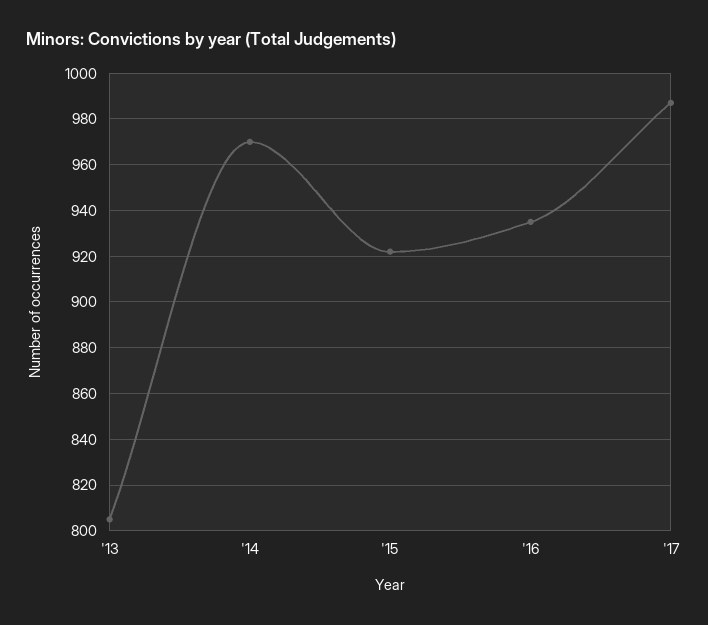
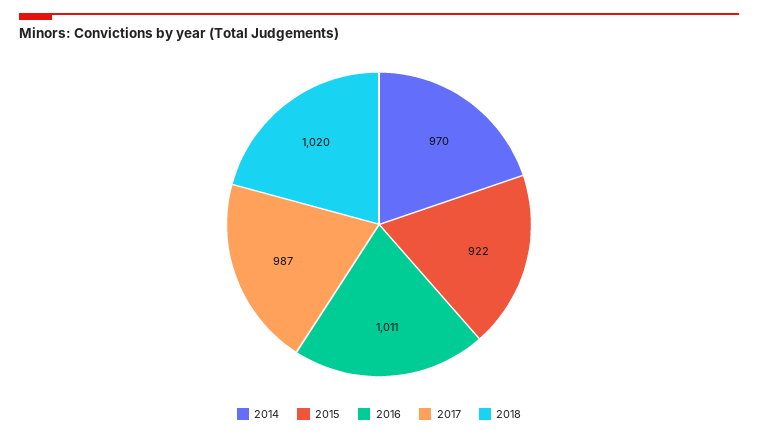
'13: 805 -> none
'16: 935 -> 1011
2018: none -> 1020

